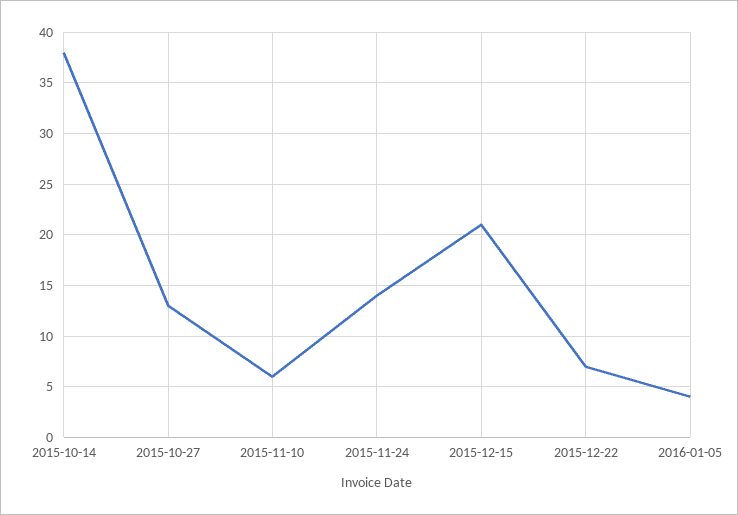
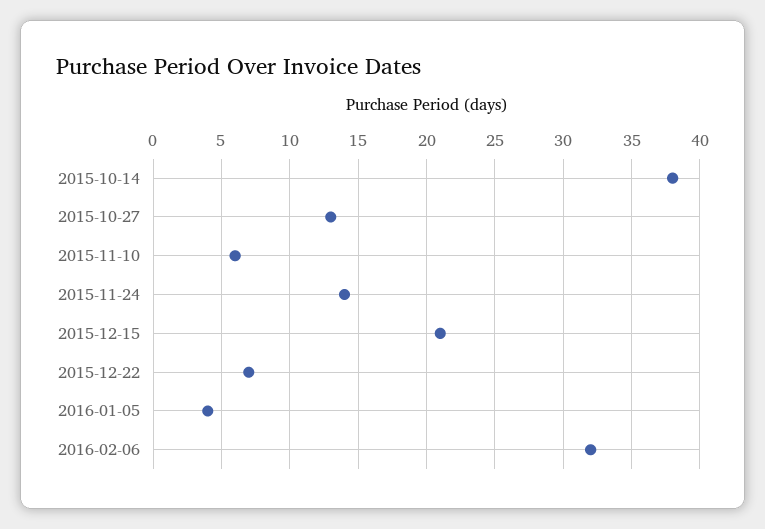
2016-02-06: none -> 32

